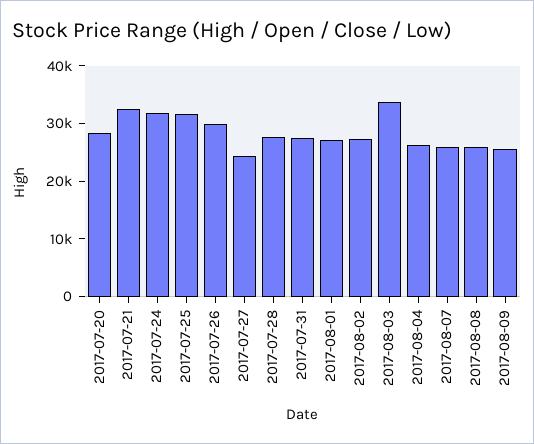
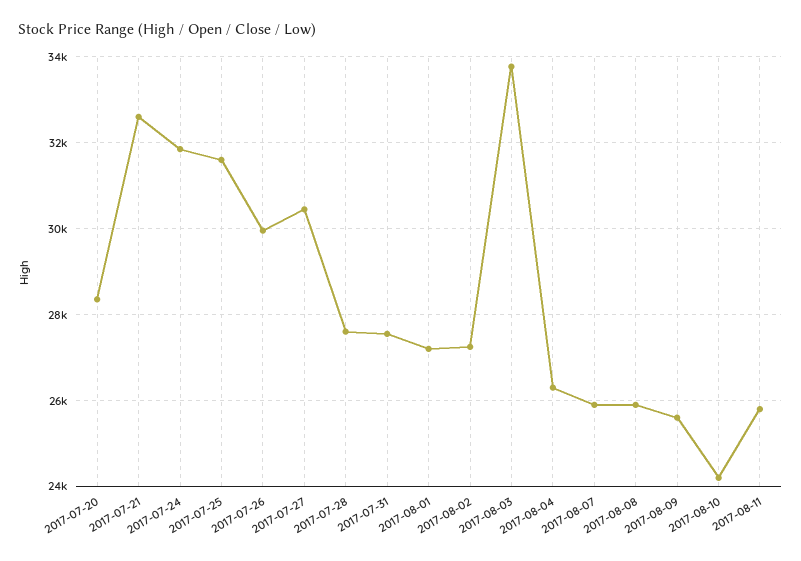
2017-07-27: 24000 -> 30400
2017-08-10: none -> 24200
2017-08-11: none -> 25800

